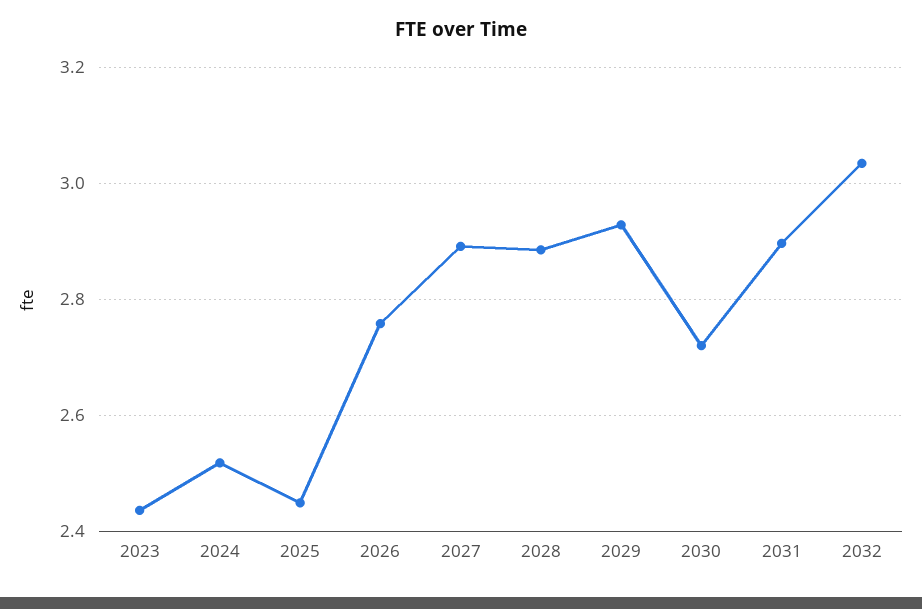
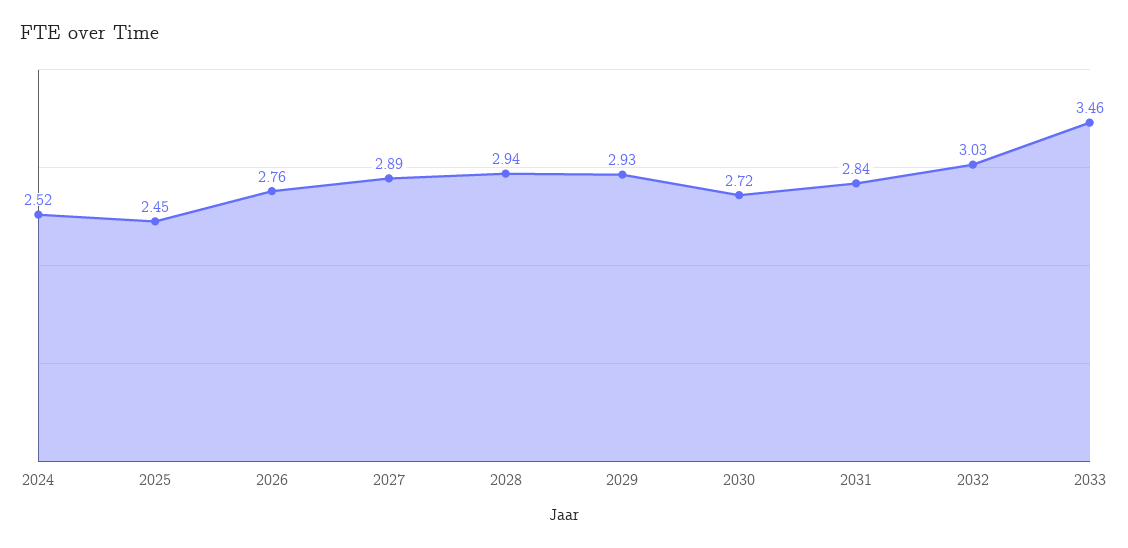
2023: 2.44 -> none
2028: 2.88 -> 2.94
2031: 2.9 -> 2.84
2033: none -> 3.46

